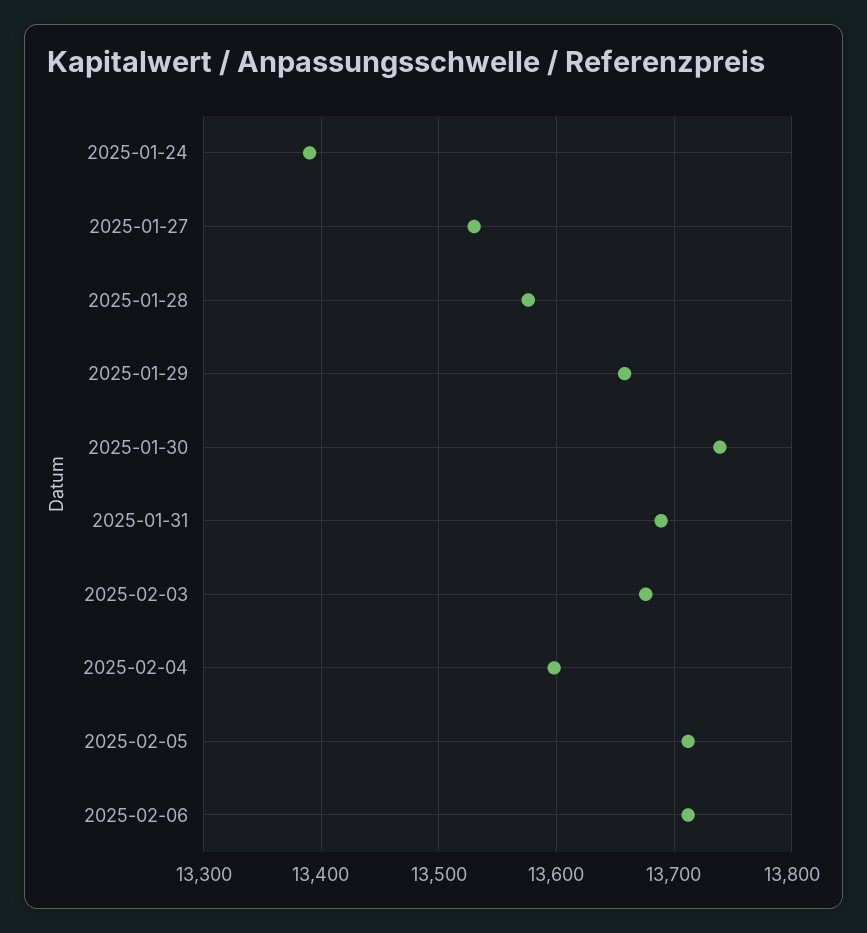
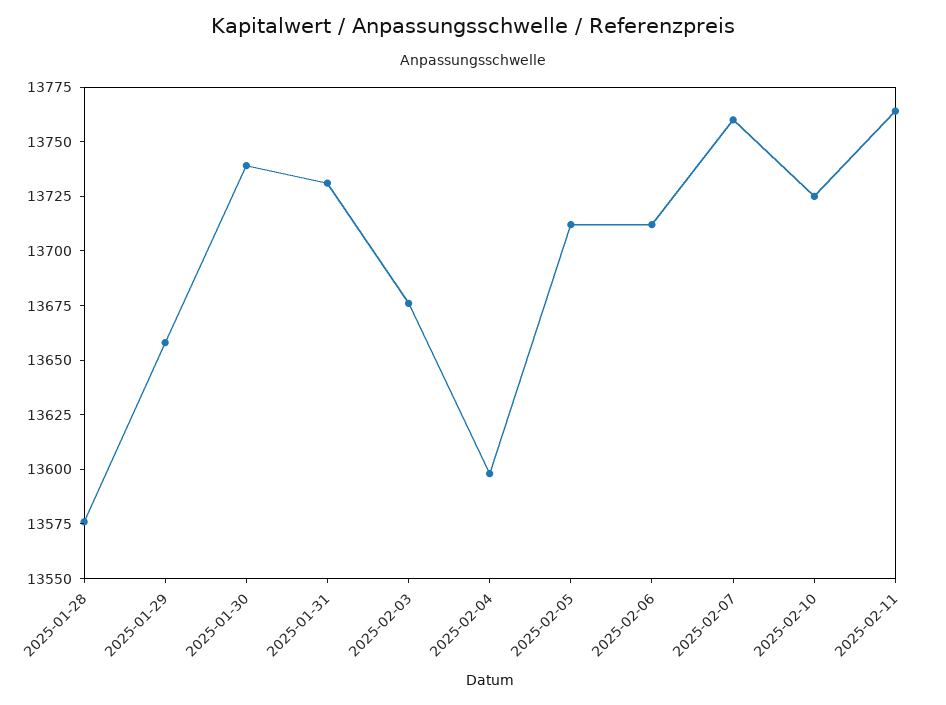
2025-01-24: 13390 -> none
2025-01-27: 13530 -> none
2025-01-31: 13690 -> 13730
2025-02-07: none -> 13760
2025-02-10: none -> 13725
2025-02-11: none -> 13765

